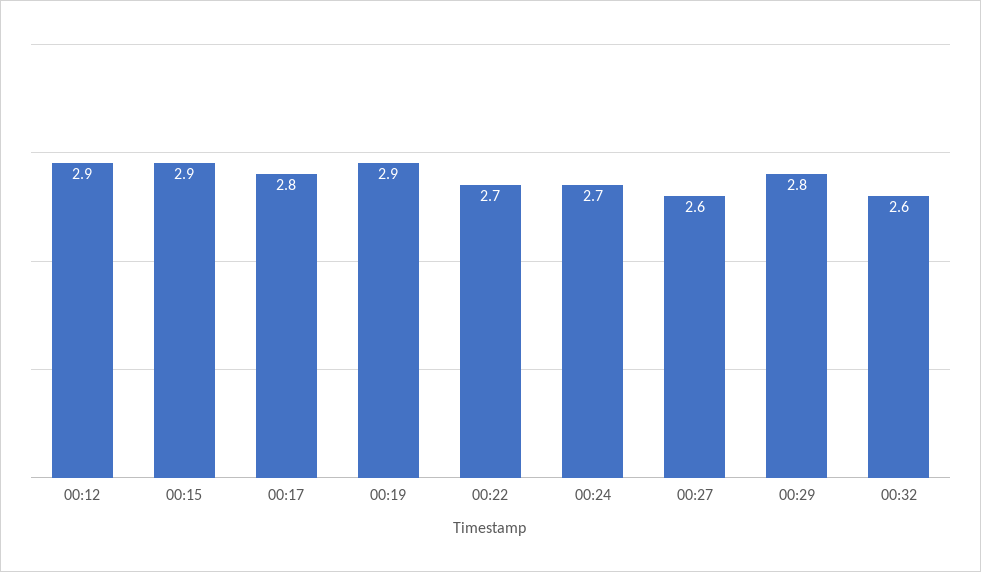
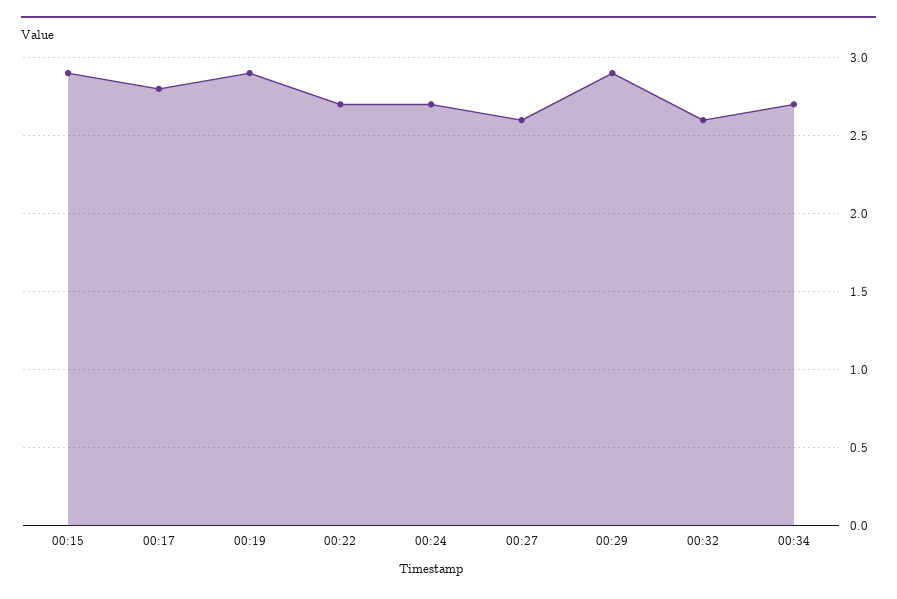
00:12: 2.9 -> none
00:29: 2.8 -> 2.9
00:34: none -> 2.7

